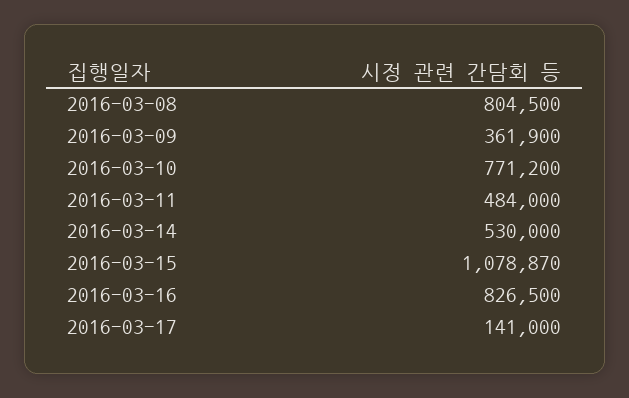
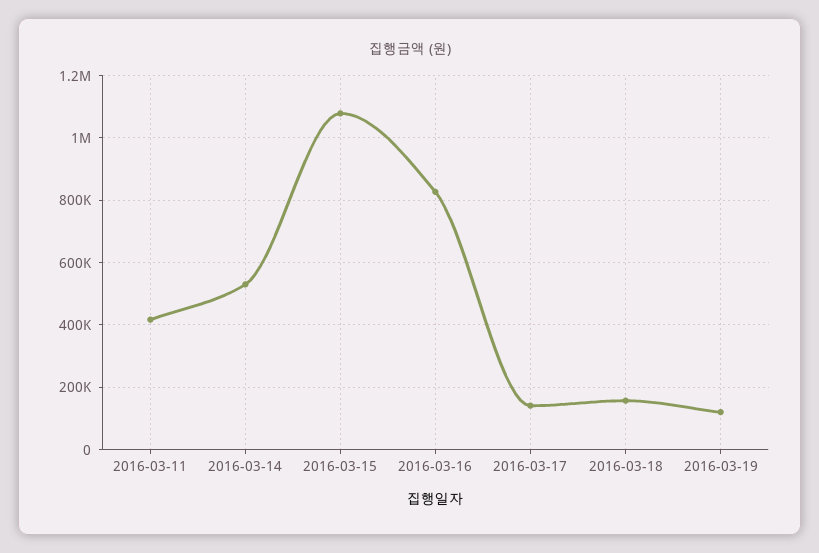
2016-03-08: 804500 -> none
2016-03-09: 361900 -> none
2016-03-10: 771200 -> none
2016-03-11: 484000 -> 420000
2016-03-18: none -> 160000
2016-03-19: none -> 120000

